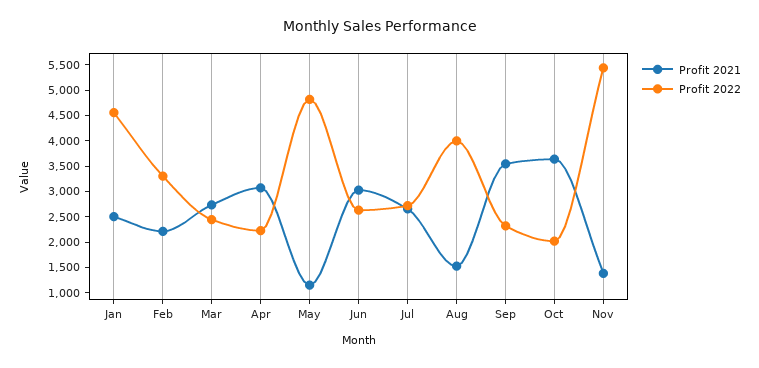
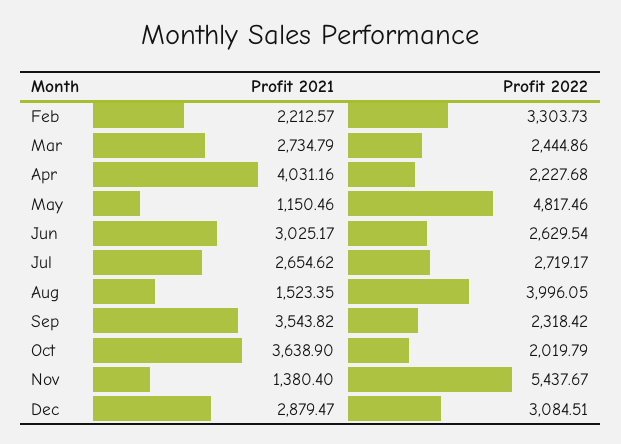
Profit 2021, Jan: 2500 -> none
Profit 2022, Jan: 4500 -> none
Profit 2021, Apr: 3000 -> 4031.16
Profit 2021, Dec: none -> 2879.47
Profit 2022, Dec: none -> 3084.51

